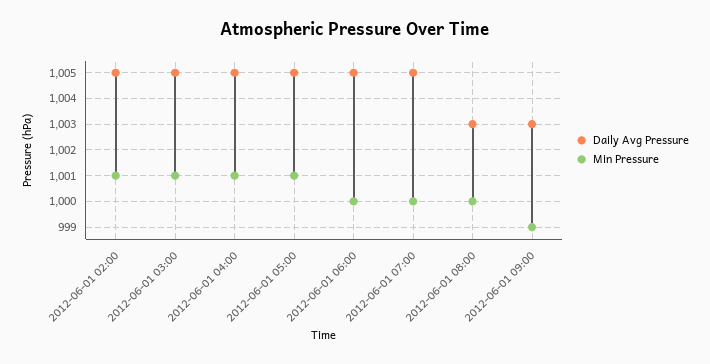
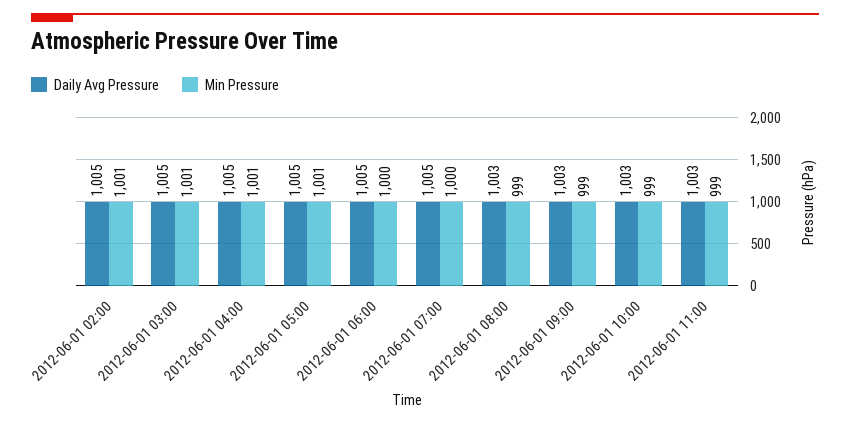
Min Pressure, 2012-06-01 08:00: 1000 -> 999
Daily Avg Pressure, 2012-06-01 10:00: none -> 1003
Min Pressure, 2012-06-01 10:00: none -> 999
Daily Avg Pressure, 2012-06-01 11:00: none -> 1003
Min Pressure, 2012-06-01 11:00: none -> 999

